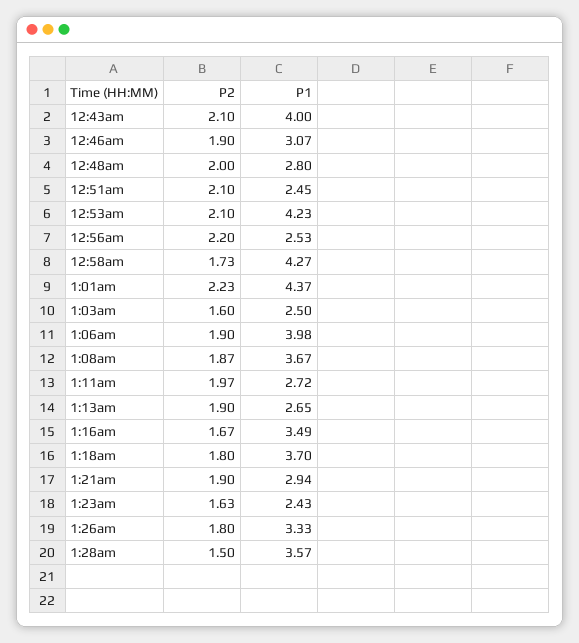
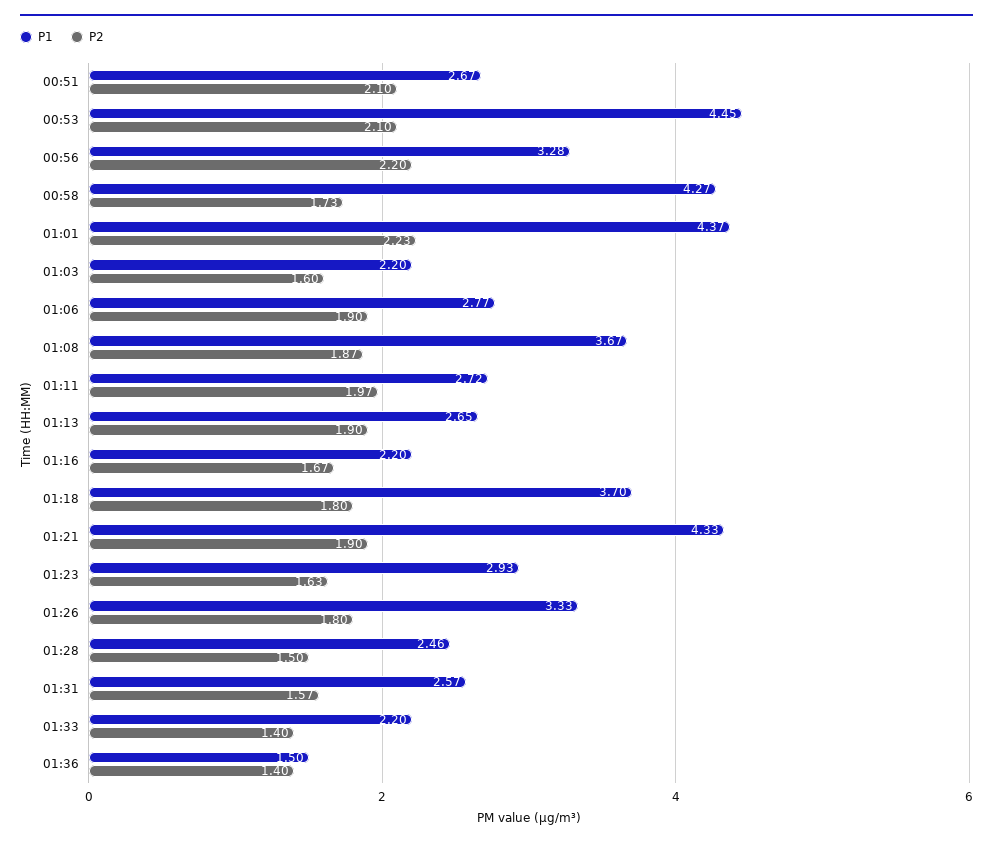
P2, 12:43am: 2.1 -> none
P1, 12:43am: 4 -> none
P2, 12:46am: 1.9 -> none
P1, 12:46am: 3.07 -> none
P2, 12:48am: 2 -> none
P1, 12:48am: 2.8 -> none
P1, 12:51am: 2.45 -> 2.67
P1, 12:53am: 4.23 -> 4.45
P1, 12:56am: 2.53 -> 3.28
P1, 1:03am: 2.5 -> 2.2
P1, 1:06am: 3.98 -> 2.77
P1, 1:16am: 3.49 -> 2.2
P1, 1:21am: 2.94 -> 4.33
P1, 1:23am: 2.43 -> 2.93
P1, 1:28am: 3.57 -> 2.46
P1, 01:31: none -> 2.57
P2, 01:31: none -> 1.57
P1, 01:33: none -> 2.2
P2, 01:33: none -> 1.4
P1, 01:36: none -> 1.5
P2, 01:36: none -> 1.4

